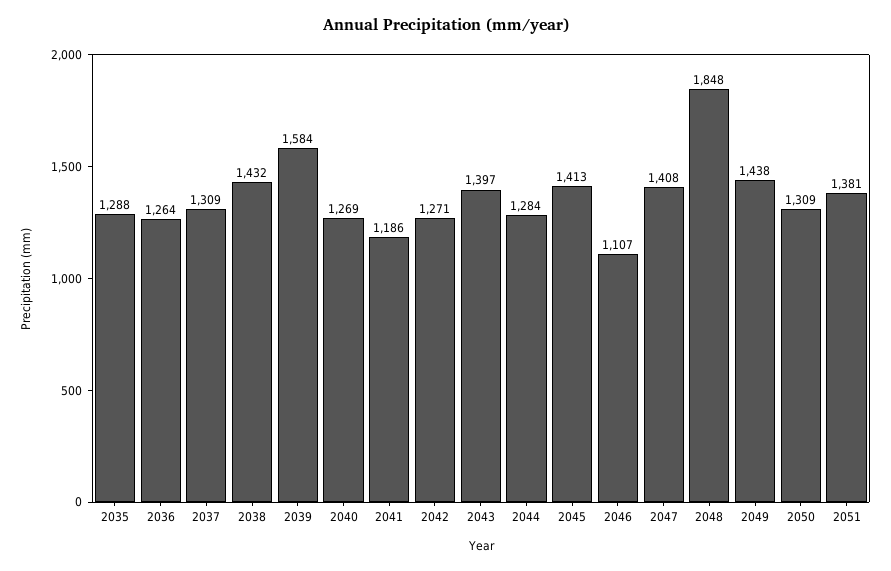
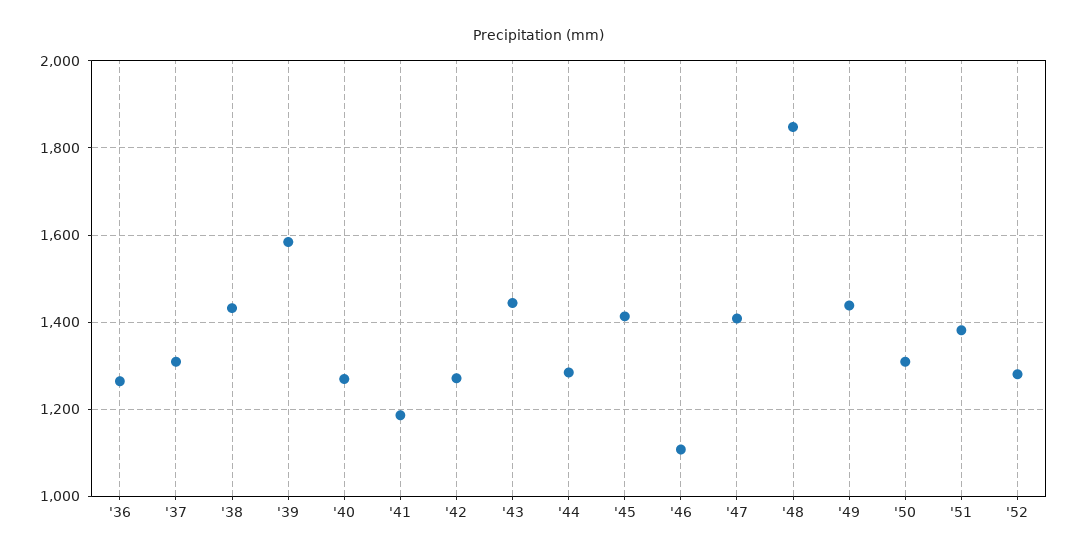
2035: 1288 -> none
2043: 1397 -> 1440
'52: none -> 1280

